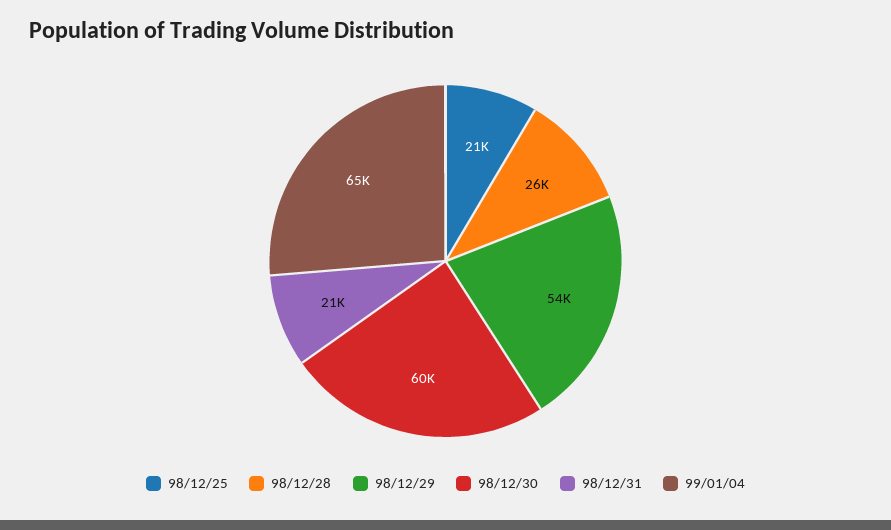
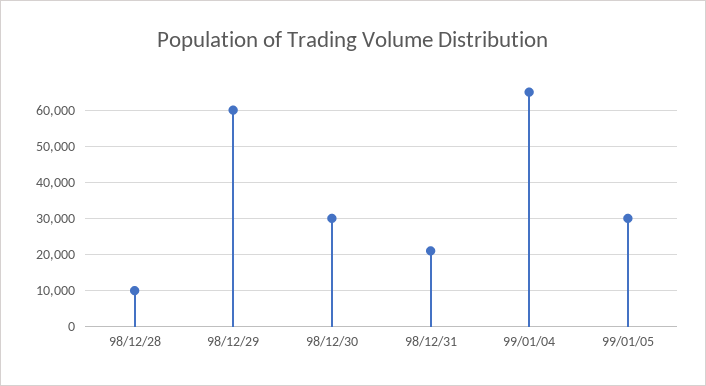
98/12/25: 21000 -> none
98/12/28: 26000 -> 10000
98/12/29: 54000 -> 60000
98/12/30: 60000 -> 30000
99/01/05: none -> 30000

